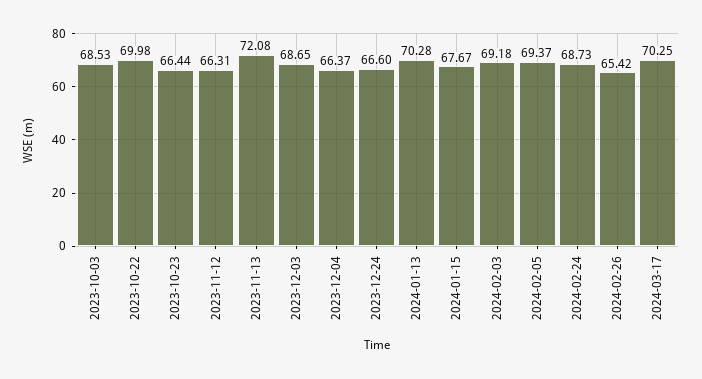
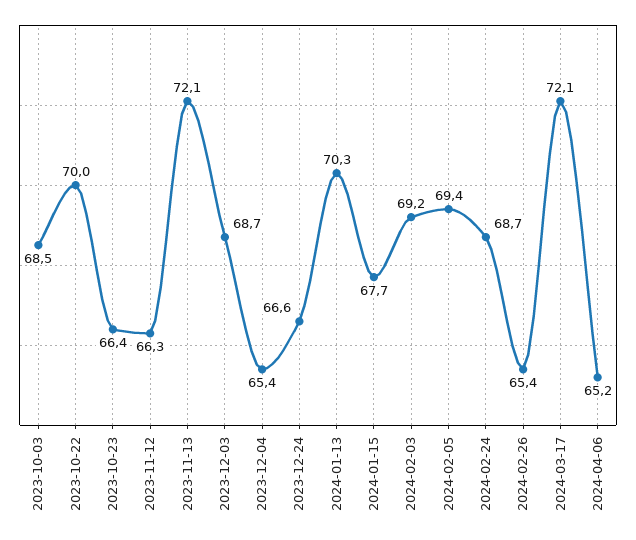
2023-12-04: 66.37 -> 65.4
2024-03-17: 70.25 -> 72.1
2024-04-06: none -> 65.2

